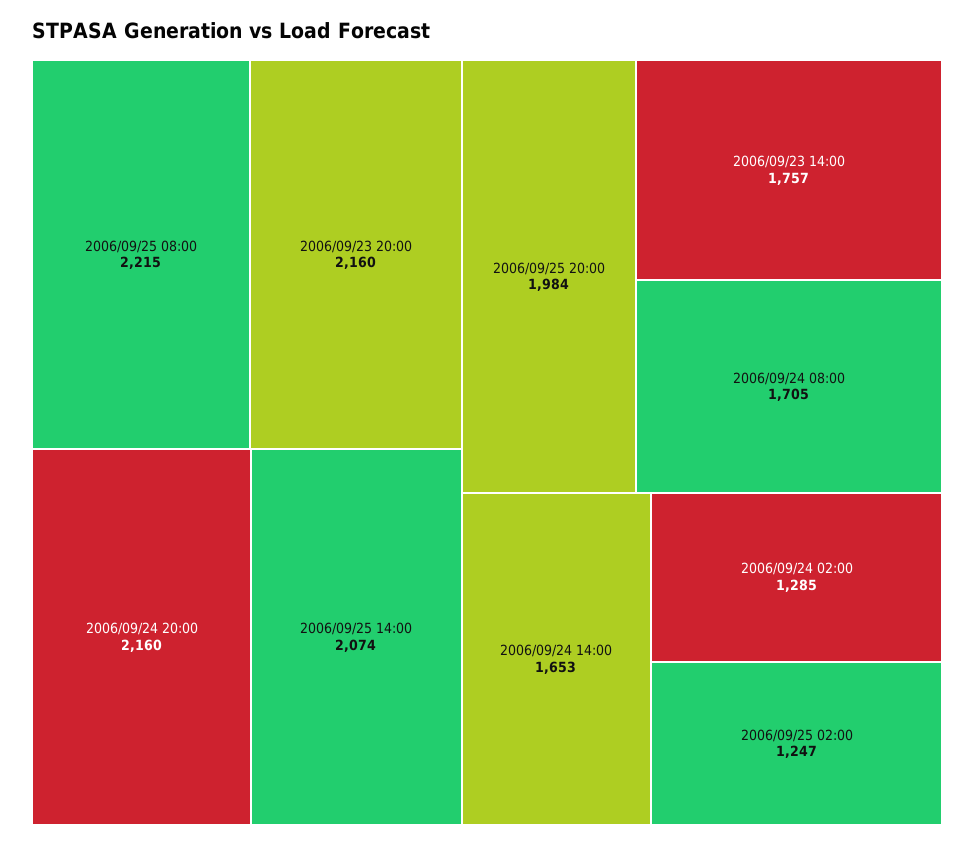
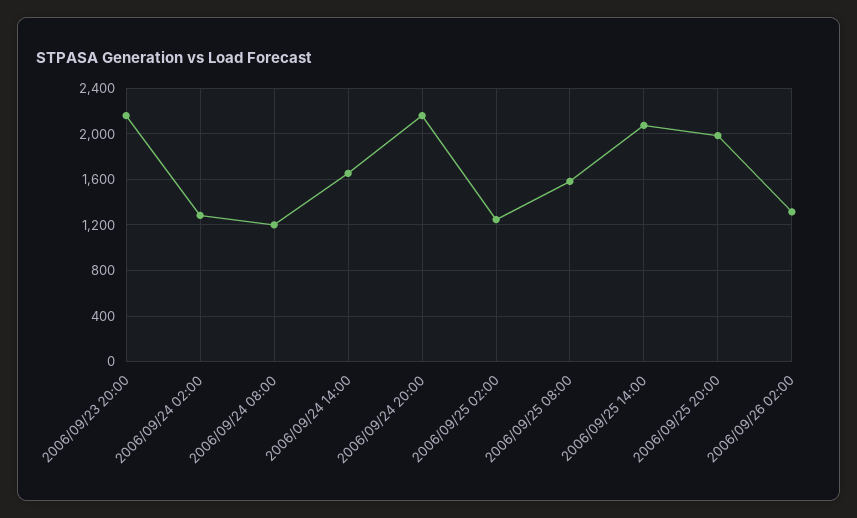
2006/09/25 08:00: 2215 -> 1600
2006/09/23 14:00: 1757 -> none
2006/09/24 08:00: 1705 -> 1200
2006/09/26 02:00: none -> 1300

